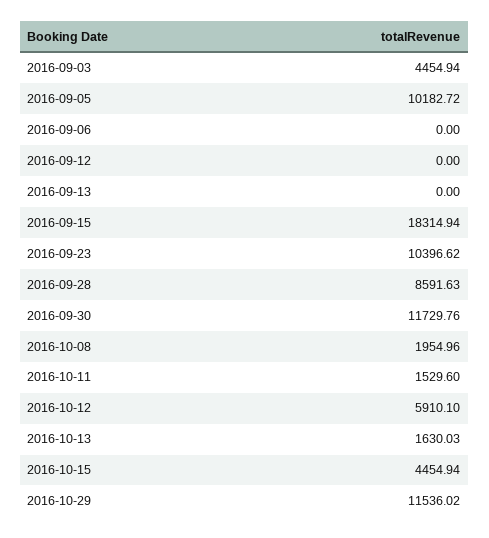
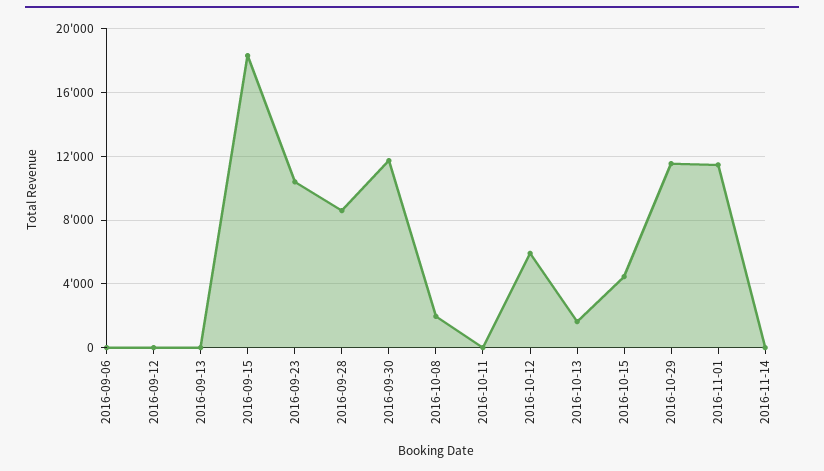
2016-09-03: 4454.94 -> none
2016-09-05: 10182.72 -> none
2016-10-11: 1529.6 -> 0
2016-11-01: none -> 11500
2016-11-14: none -> 0

